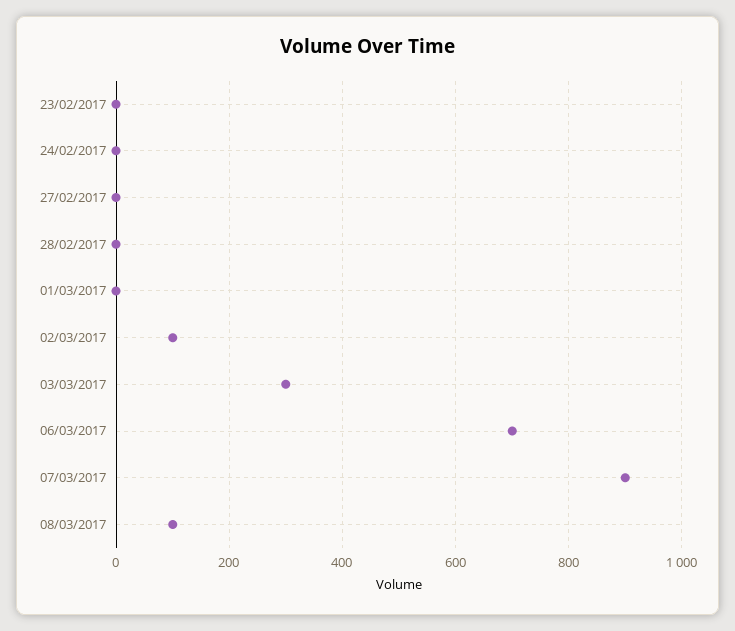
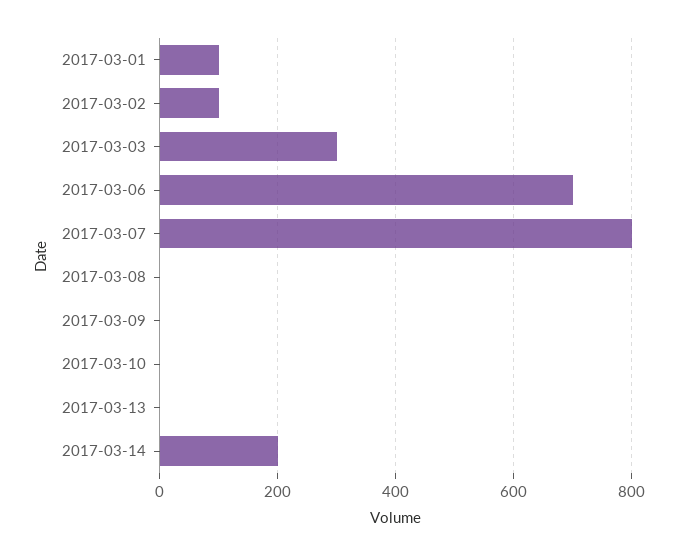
23/02/2017: 0 -> none
24/02/2017: 0 -> none
27/02/2017: 0 -> none
28/02/2017: 0 -> none
01/03/2017: 0 -> 100
07/03/2017: 900 -> 800
08/03/2017: 100 -> 0
2017-03-09: none -> 0
2017-03-10: none -> 0
2017-03-13: none -> 0
2017-03-14: none -> 200

